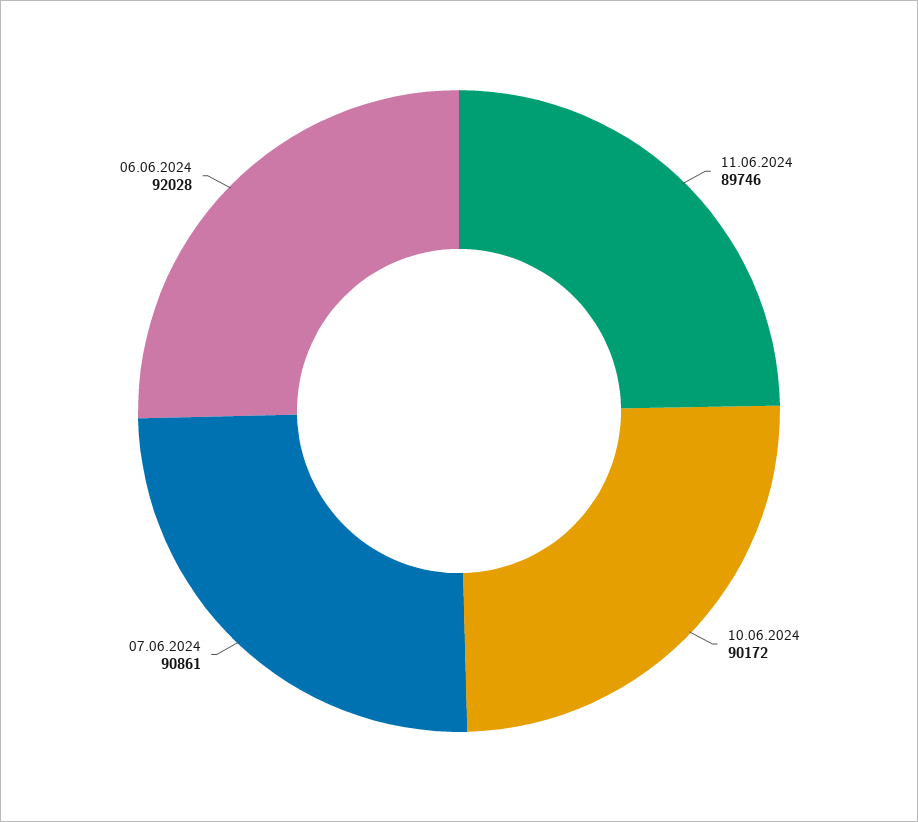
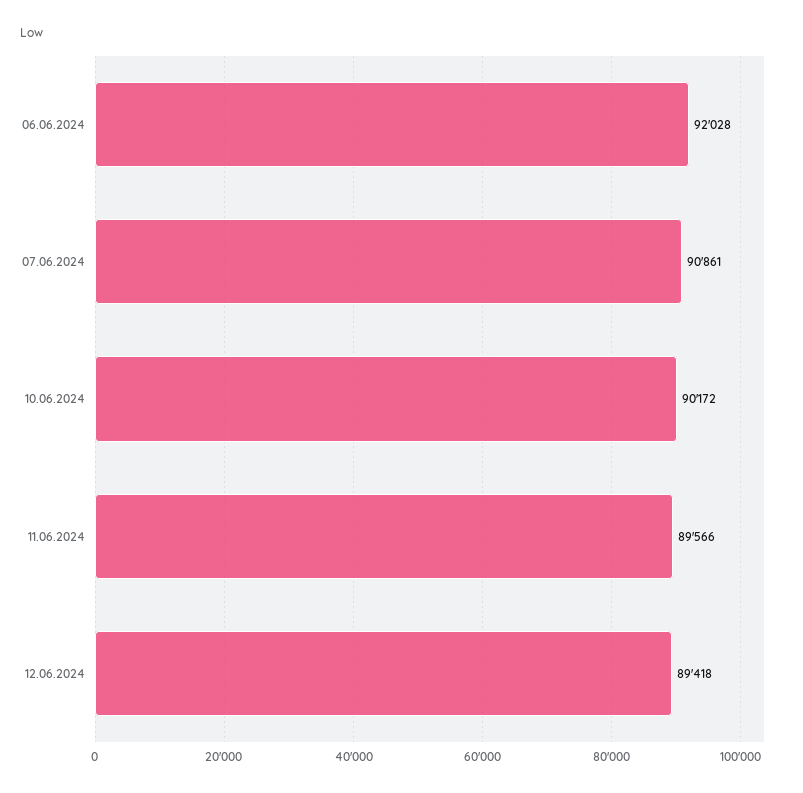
11.06.2024: 89746 -> 89566
12.06.2024: none -> 89418

